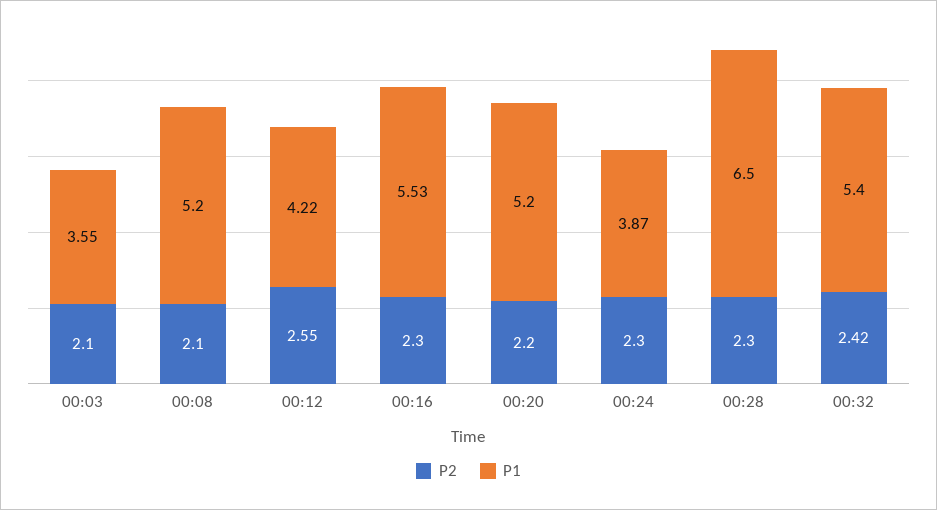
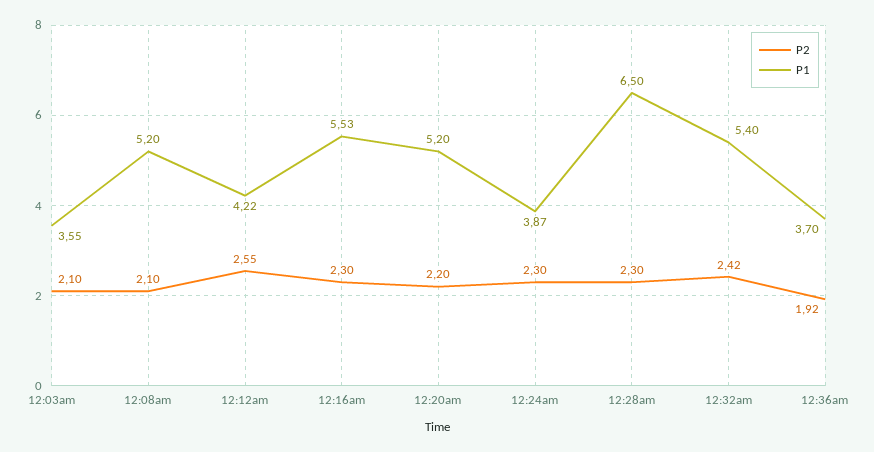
P2, 12:36am: none -> 1.92
P1, 12:36am: none -> 3.7

